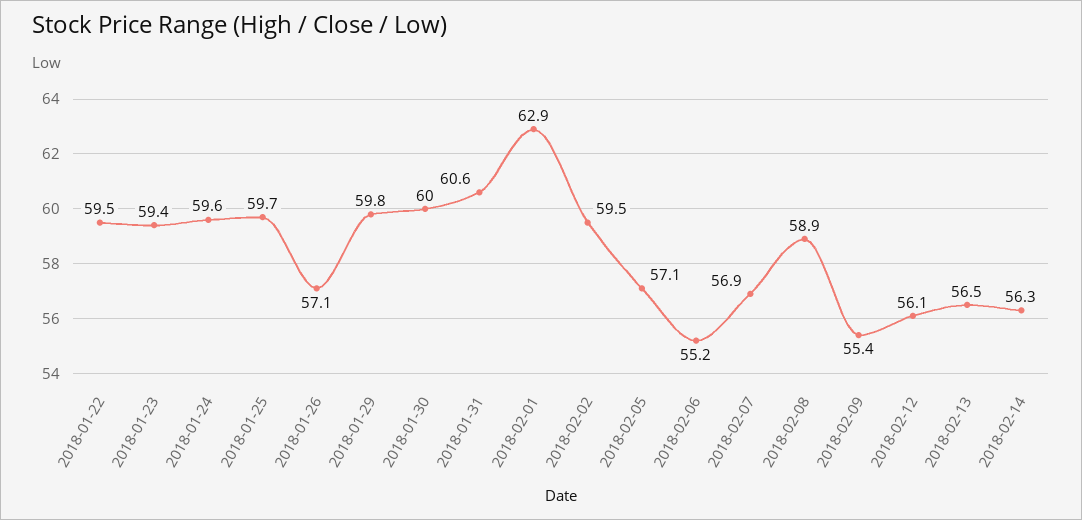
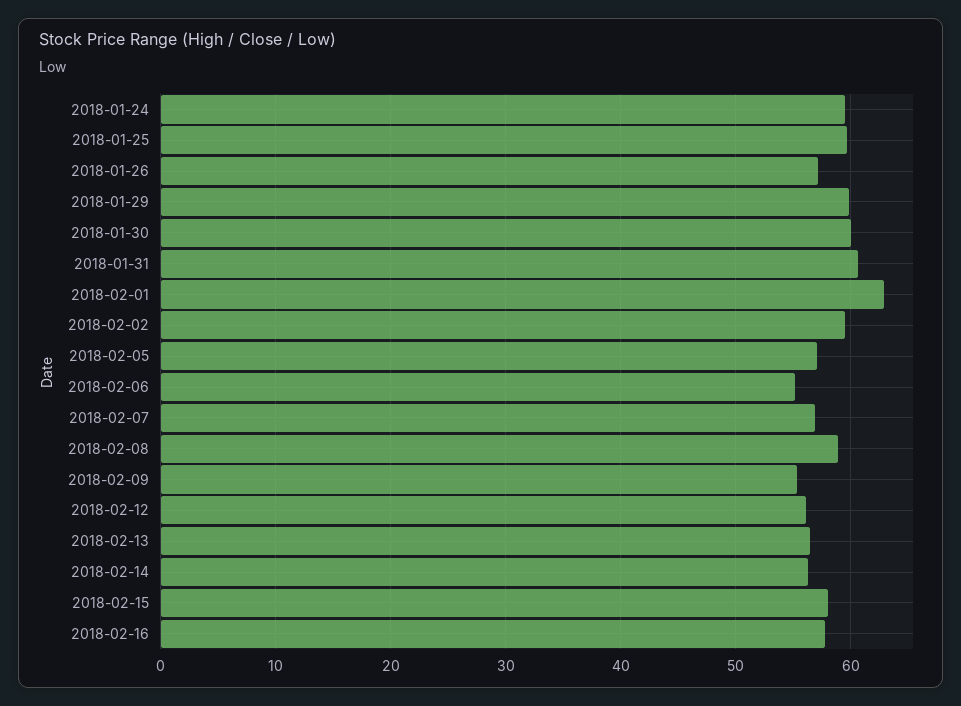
2018-01-22: 59.5 -> none
2018-01-23: 59.4 -> none
2018-02-15: none -> 58
2018-02-16: none -> 58

